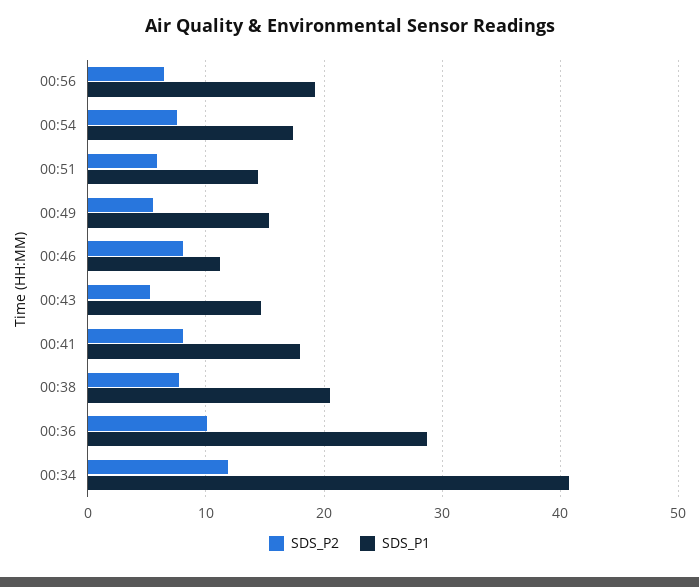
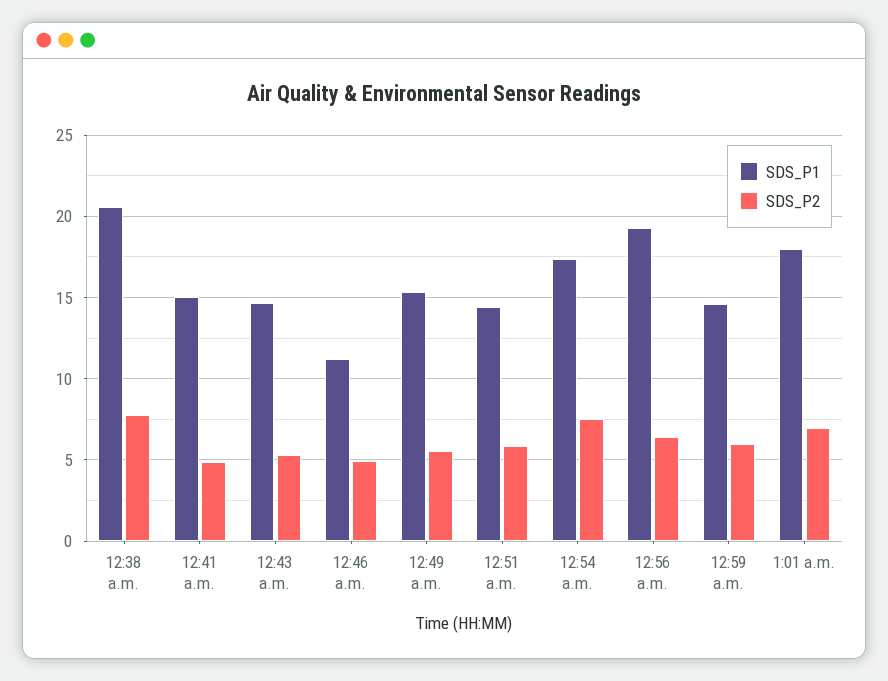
SDS_P2, 00:46: 8 -> 5
SDS_P2, 00:41: 8 -> 5
SDS_P1, 00:41: 18 -> 15
SDS_P2, 00:36: 10 -> none
SDS_P1, 00:36: 29 -> none
SDS_P2, 00:34: 12 -> none
SDS_P1, 00:34: 41 -> none
SDS_P1, 12:59 a.m.: none -> 14.5
SDS_P2, 12:59 a.m.: none -> 6
SDS_P1, 1:01 a.m.: none -> 18
SDS_P2, 1:01 a.m.: none -> 7

